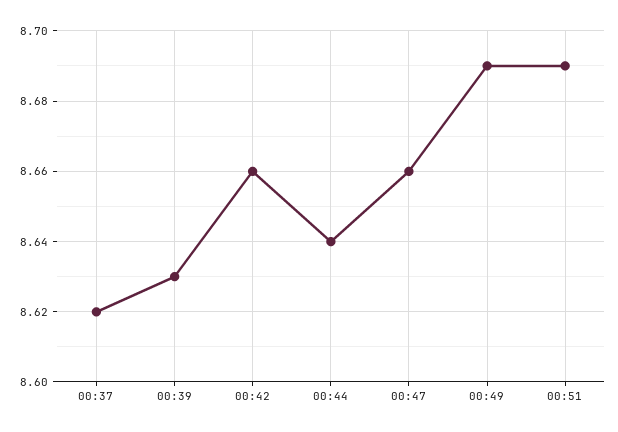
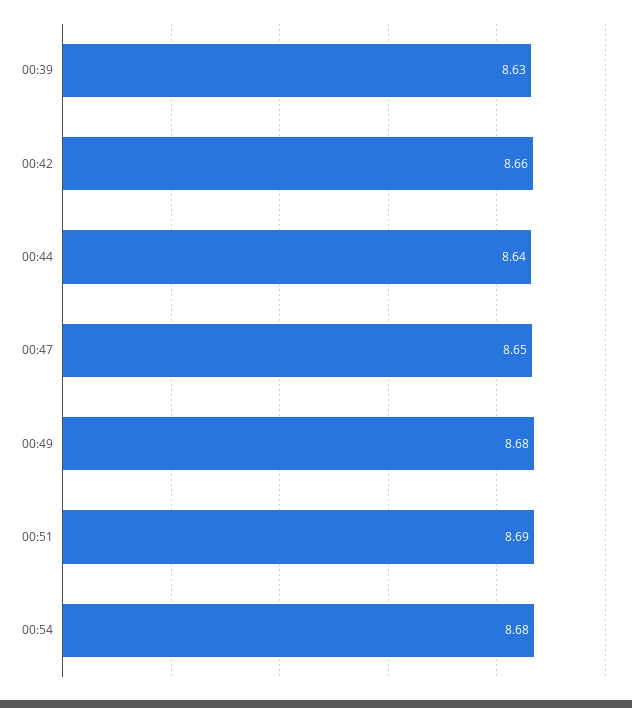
00:37: 8.62 -> none
00:47: 8.66 -> 8.65
00:49: 8.69 -> 8.68
00:54: none -> 8.68

